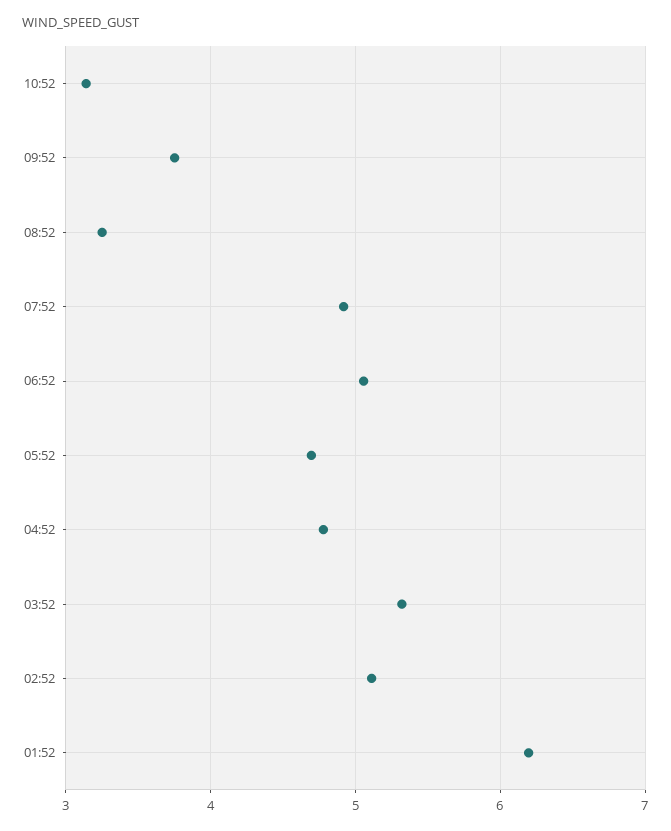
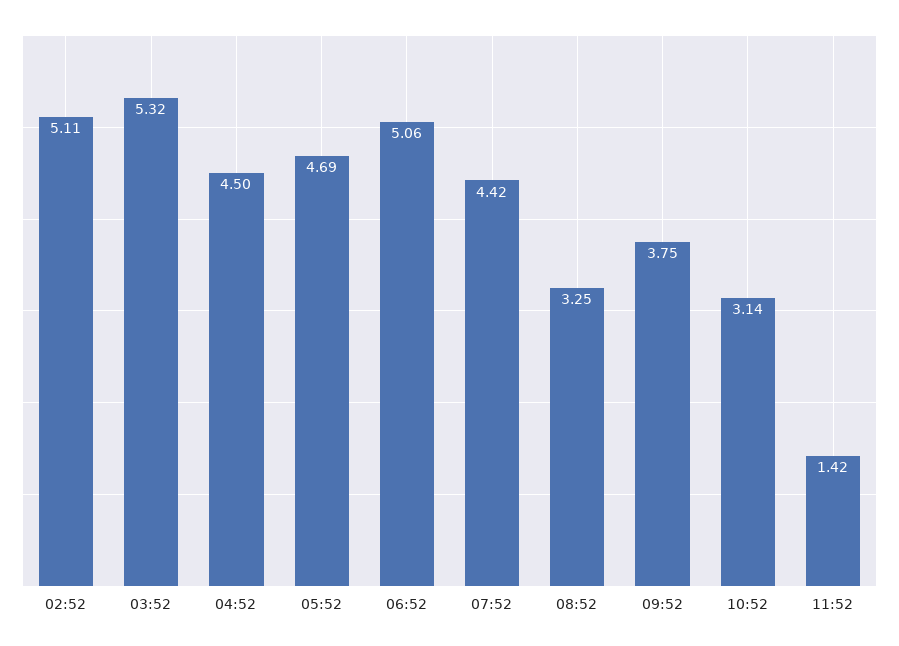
07:52: 4.9 -> 4.42
04:52: 4.8 -> 4.5
01:52: 6.2 -> none
11:52: none -> 1.42

